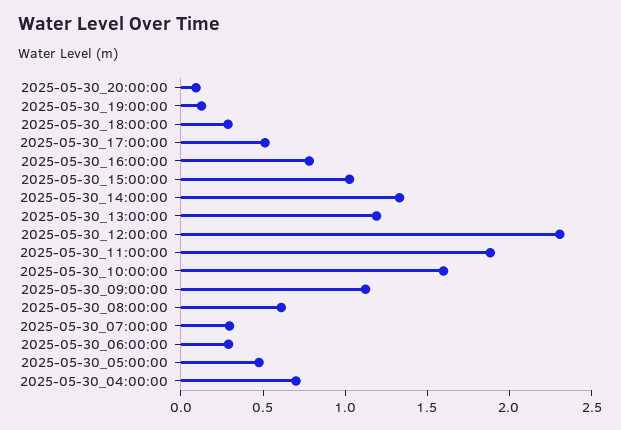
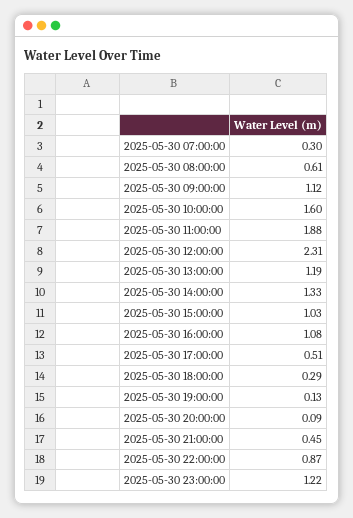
2025-05-30_16:00:00: 0.8 -> 1.08
2025-05-30_06:00:00: 0.3 -> none
2025-05-30_05:00:00: 0.5 -> none
2025-05-30_04:00:00: 0.7 -> none
2025-05-30 21:00:00: none -> 0.45
2025-05-30 22:00:00: none -> 0.87
2025-05-30 23:00:00: none -> 1.22

